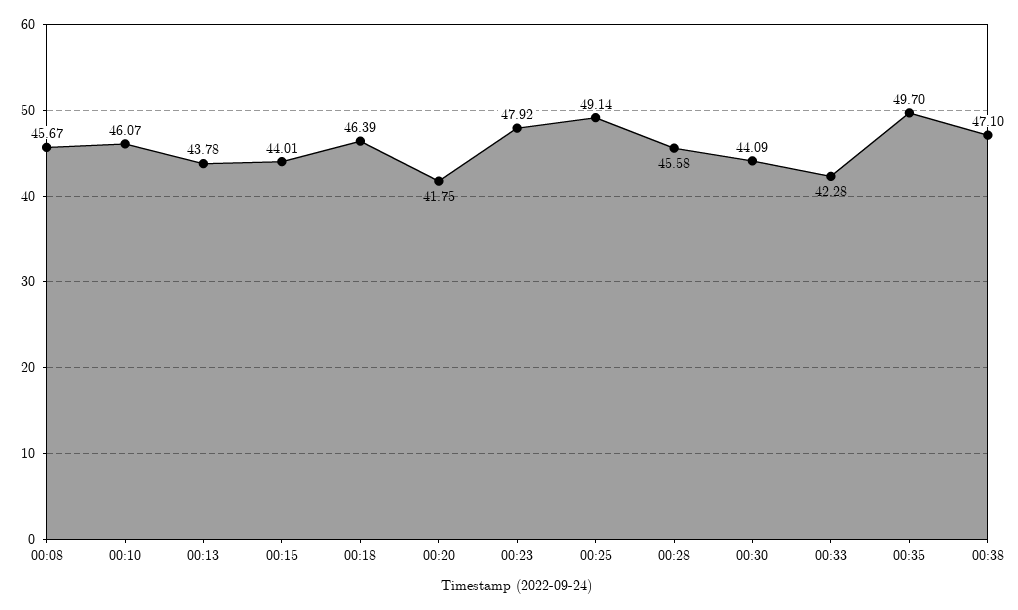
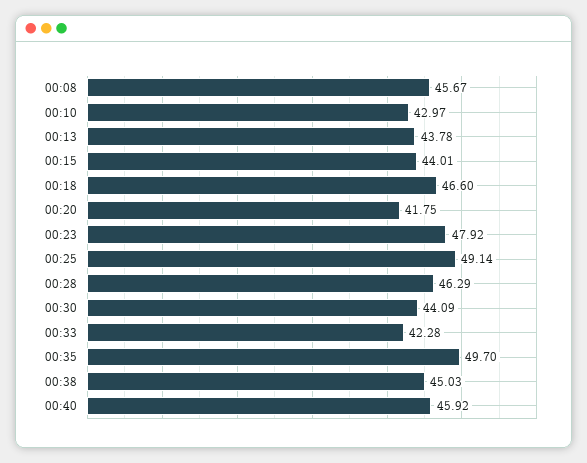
00:10: 46.07 -> 42.97
00:18: 46.39 -> 46.6
00:28: 45.58 -> 46.29
00:38: 47.1 -> 45.03
00:40: none -> 45.92

